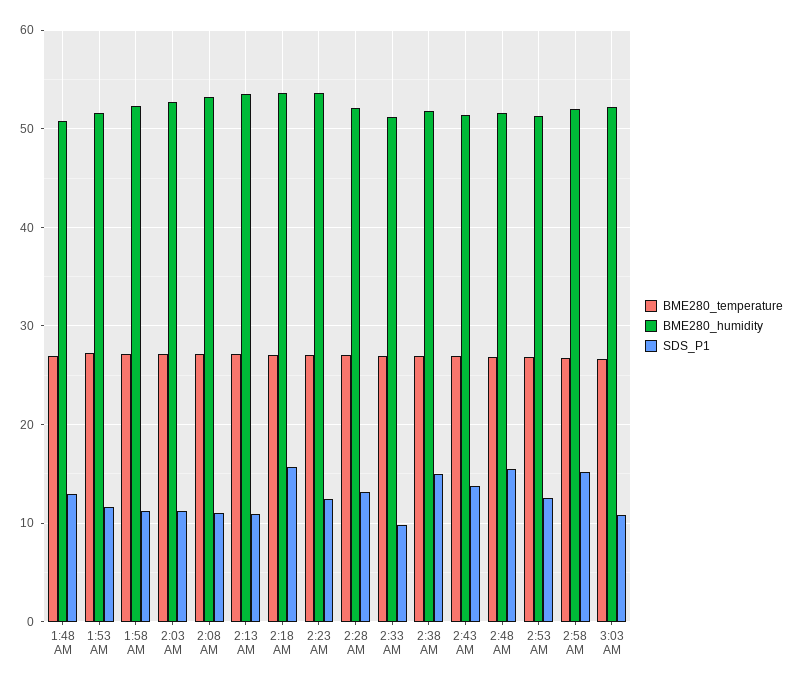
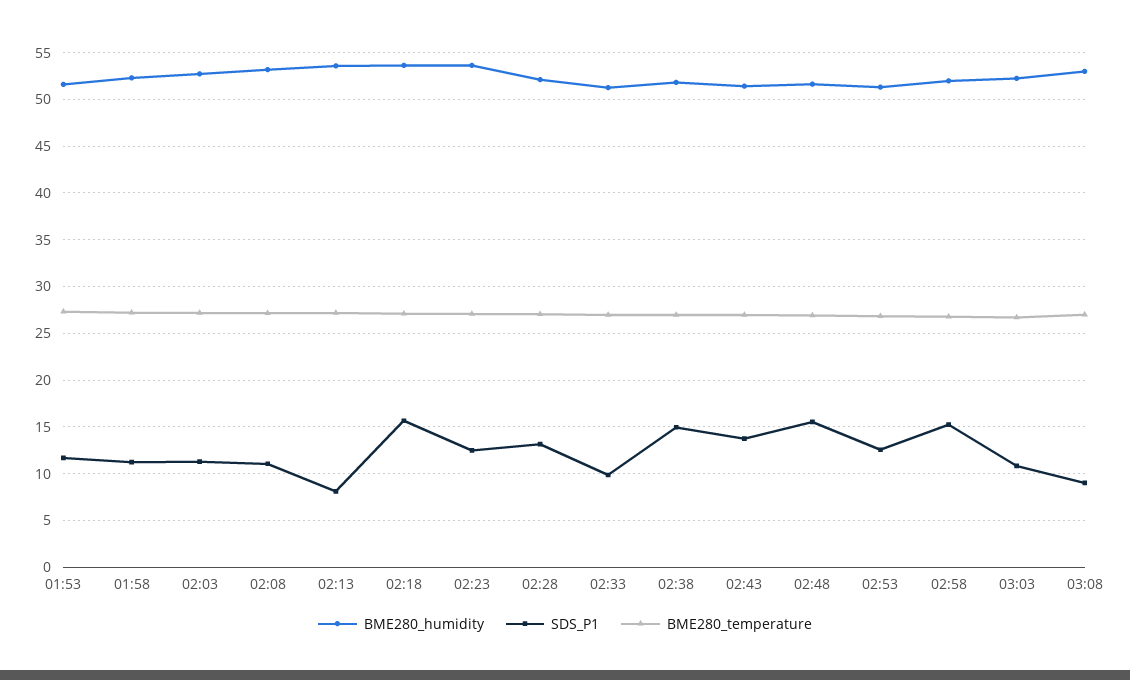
BME280_temperature, 1:48 AM: 27 -> none
BME280_humidity, 1:48 AM: 51 -> none
SDS_P1, 1:48 AM: 13 -> none
SDS_P1, 2:13 AM: 11 -> 8
BME280_humidity, 03:08: none -> 53
SDS_P1, 03:08: none -> 9
BME280_temperature, 03:08: none -> 27

